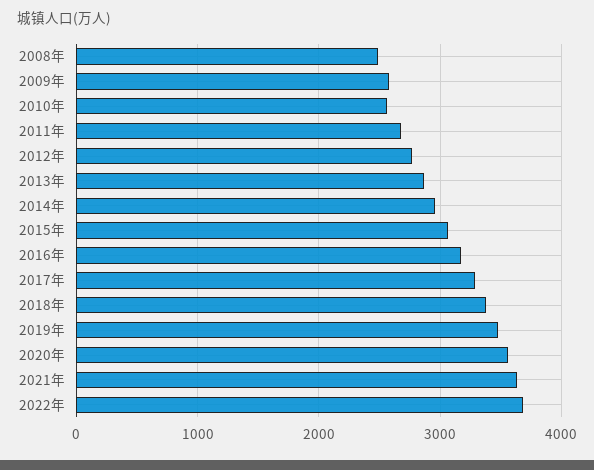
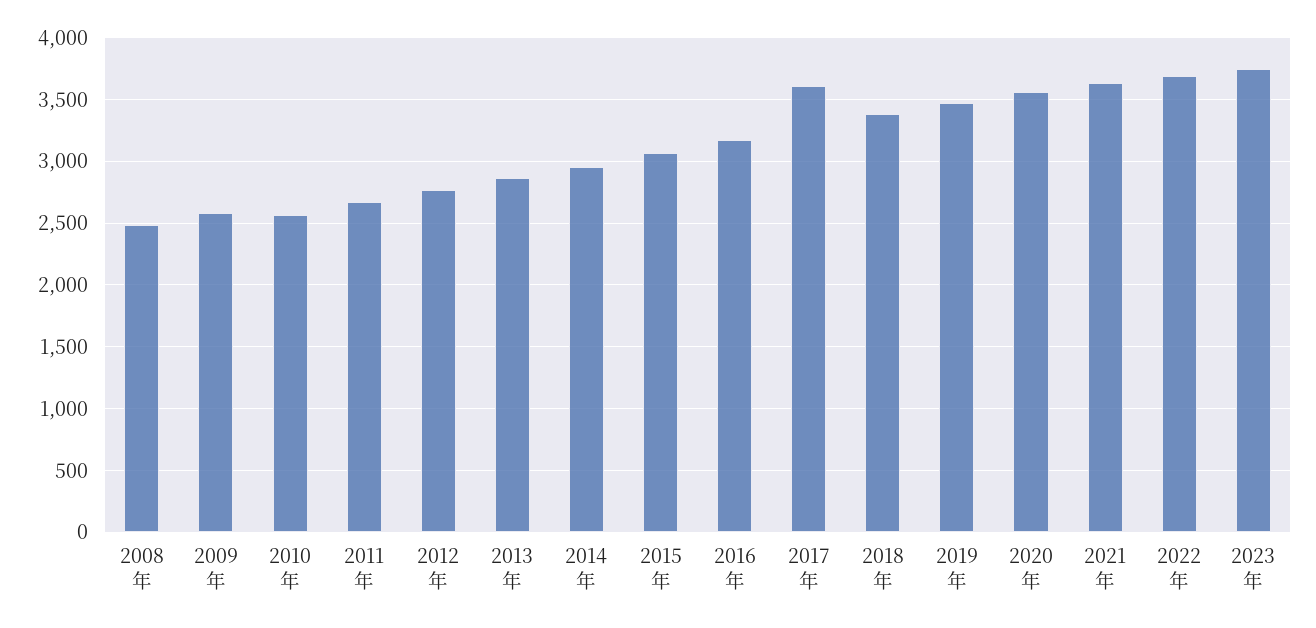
2017年: 3300 -> 3600
2023年: none -> 3750

